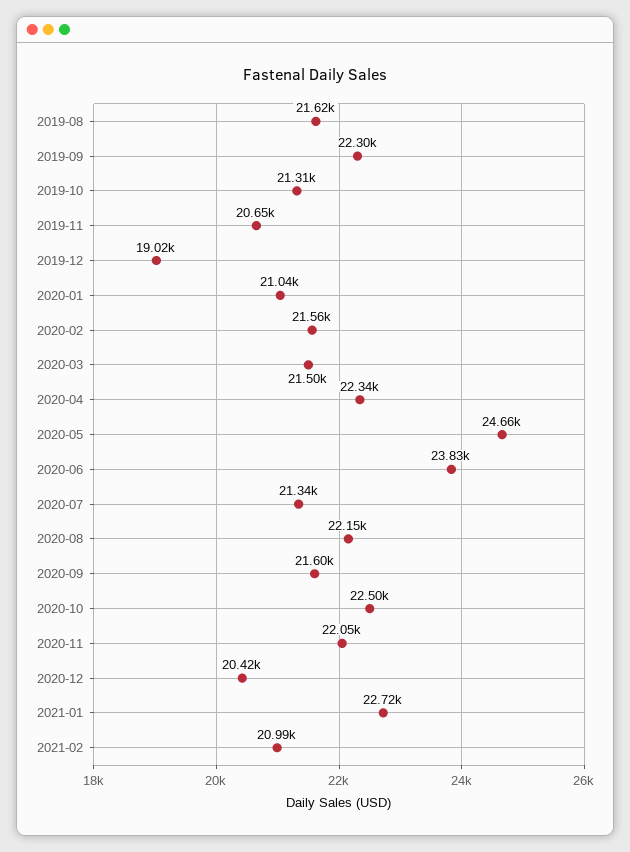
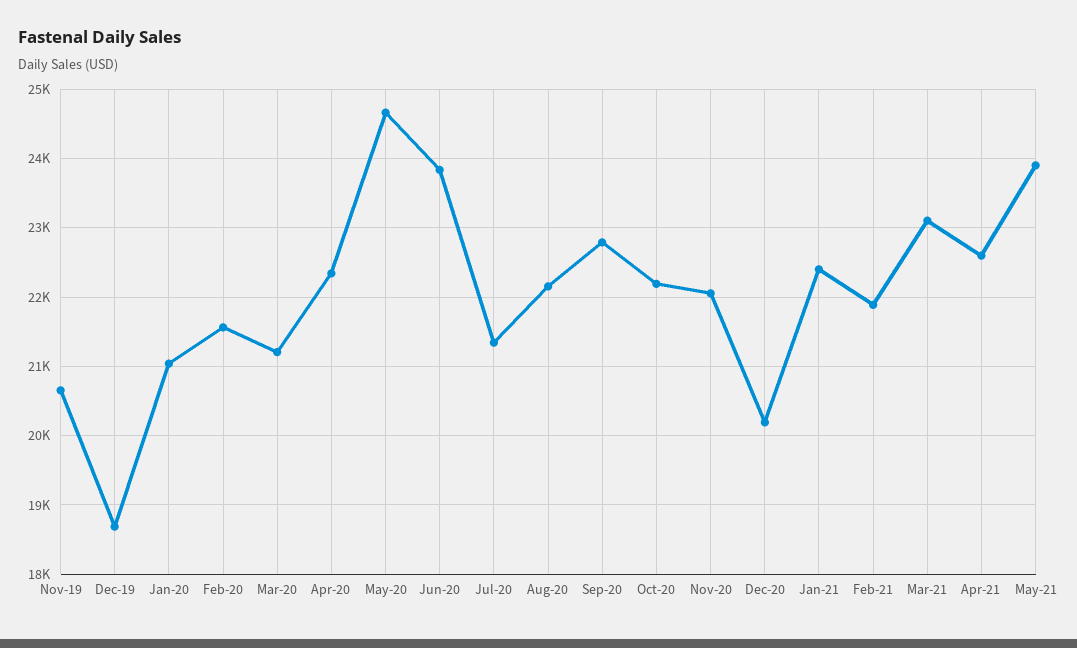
2019-08: 21620 -> none
2019-09: 22300 -> none
2019-10: 21310 -> none
2019-12: 19020 -> 18700
2020-03: 21500 -> 21200
2020-09: 21600 -> 22800
2020-10: 22500 -> 22200
2020-12: 20420 -> 20200
2021-01: 22720 -> 22400
2021-02: 20990 -> 21900
Mar-21: none -> 23100
Apr-21: none -> 22600
May-21: none -> 23900

